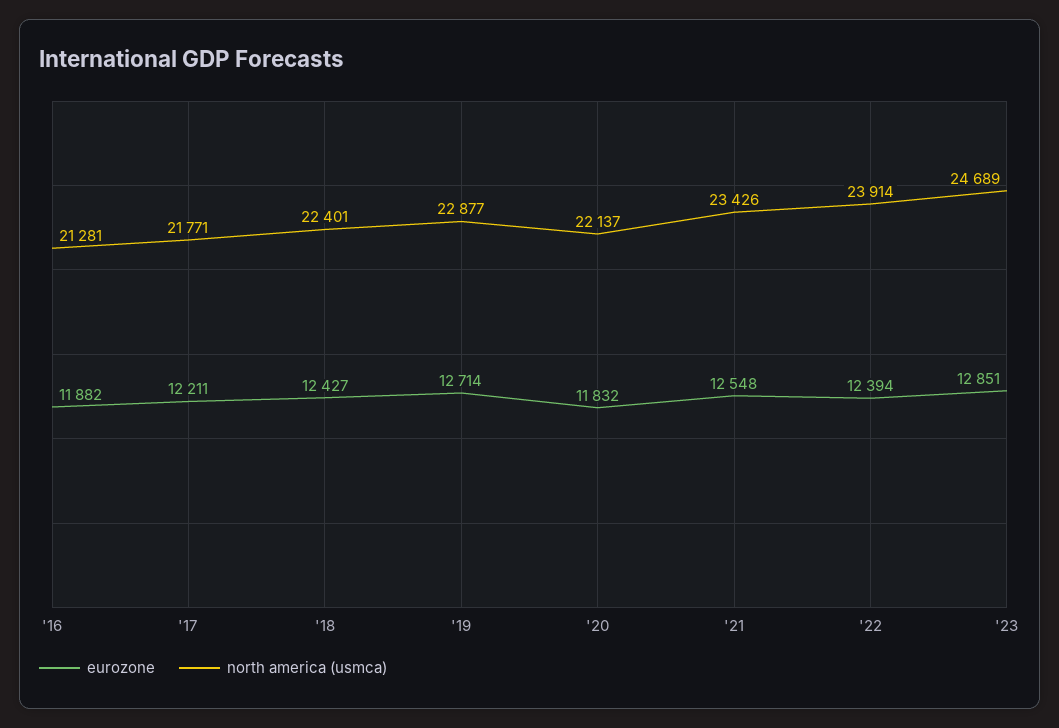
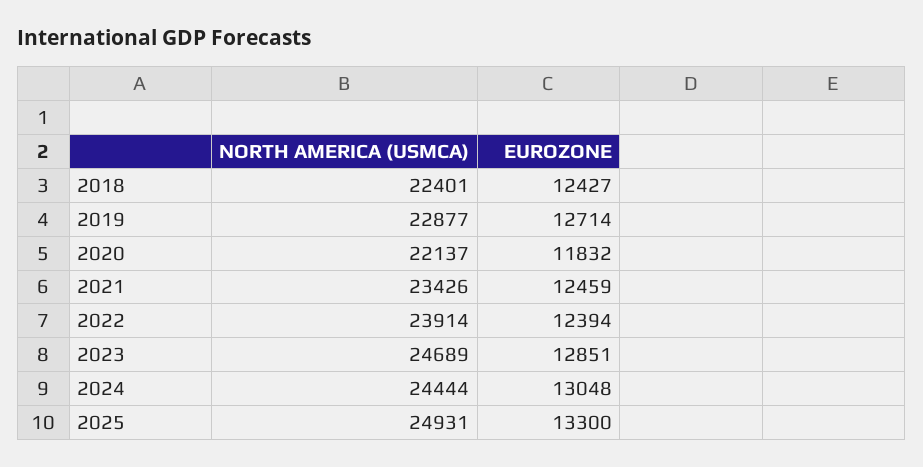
eurozone, '16: 11882 -> none
north america (usmca), '16: 21281 -> none
eurozone, '17: 12211 -> none
north america (usmca), '17: 21771 -> none
eurozone, '21: 12548 -> 12459
north america (usmca), 2024: none -> 24444
eurozone, 2024: none -> 13048
north america (usmca), 2025: none -> 24931
eurozone, 2025: none -> 13300

